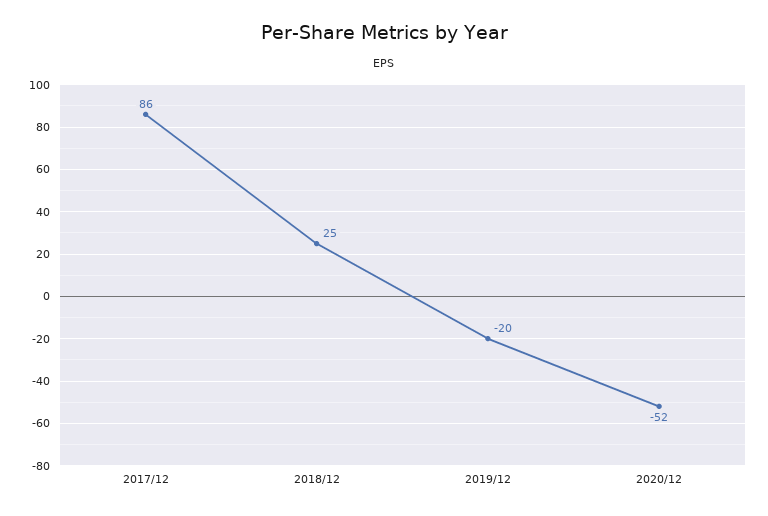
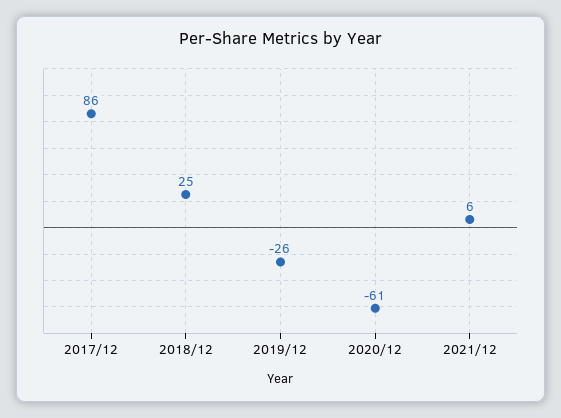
2019/12: -20 -> -26
2020/12: -52 -> -61
2021/12: none -> 6

